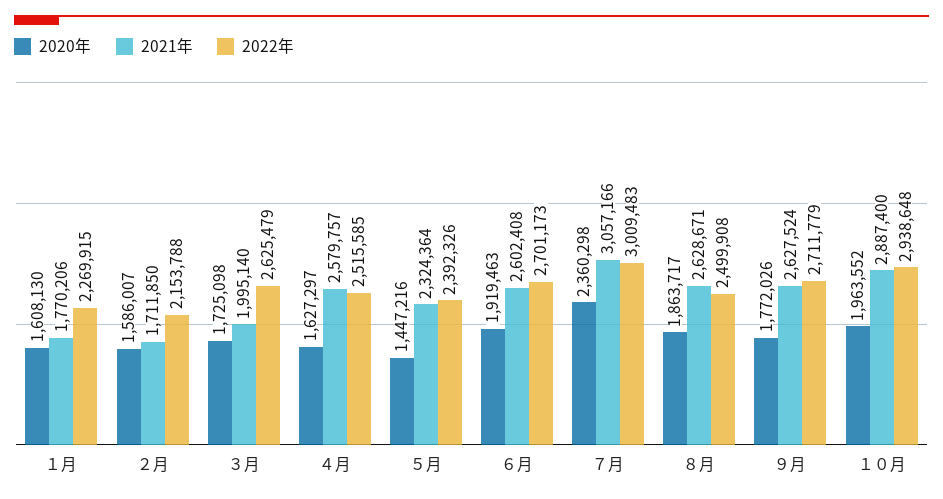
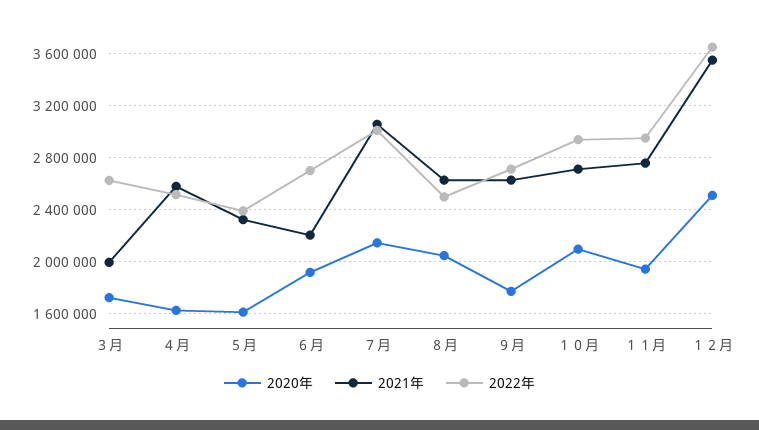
2020年, １月: 1608130 -> none
2021年, １月: 1770206 -> none
2022年, １月: 2269915 -> none
2020年, ２月: 1586007 -> none
2021年, ２月: 1711850 -> none
2022年, ２月: 2153788 -> none
2020年, ５月: 1447216 -> 1600000
2021年, ６月: 2602408 -> 2200000
2020年, ７月: 2360298 -> 2150000
2020年, ８月: 1863717 -> 2050000
2020年, １０月: 1963552 -> 2100000
2021年, １０月: 2887400 -> 2700000
2020年, １１月: none -> 1950000
2021年, １１月: none -> 2750000
2022年, １１月: none -> 2950000
2020年, １２月: none -> 2500000
2021年, １２月: none -> 3550000
2022年, １２月: none -> 3650000

